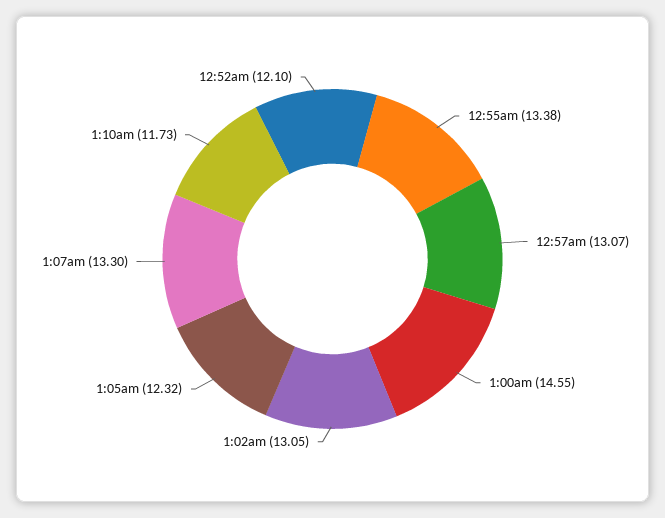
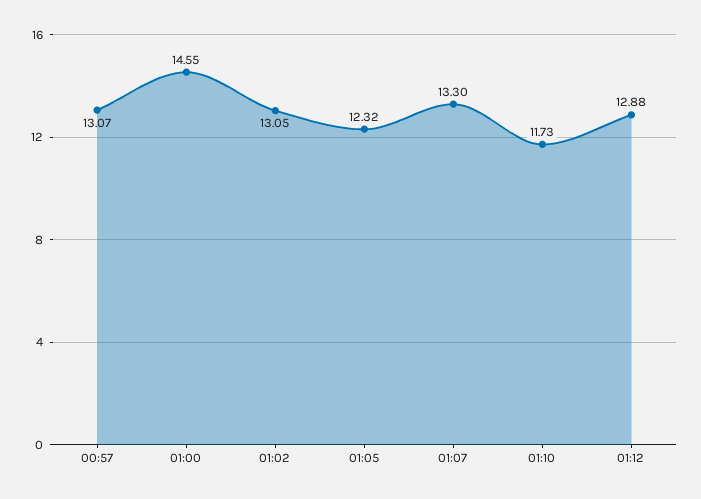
12:55am: 13.38 -> none
12:52am: 12.1 -> none
01:12: none -> 12.88

